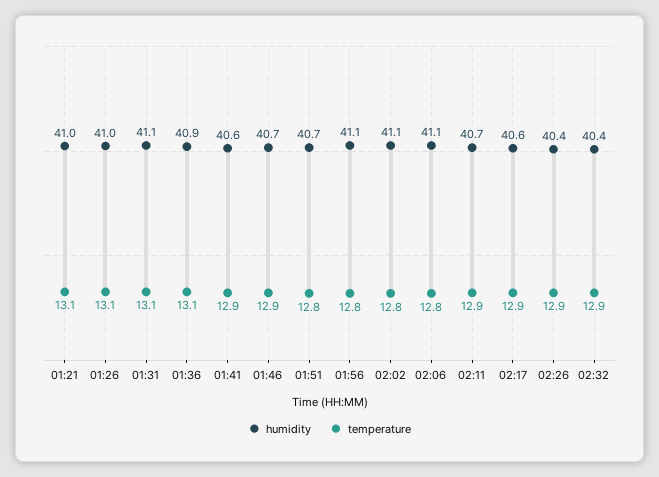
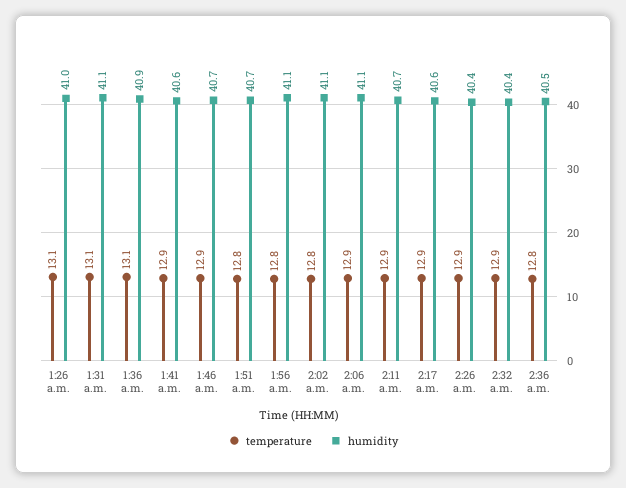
humidity, 01:21: 41 -> none
temperature, 01:21: 13.1 -> none
temperature, 02:06: 12.8 -> 12.9
temperature, 2:36 a.m.: none -> 12.8
humidity, 2:36 a.m.: none -> 40.5

